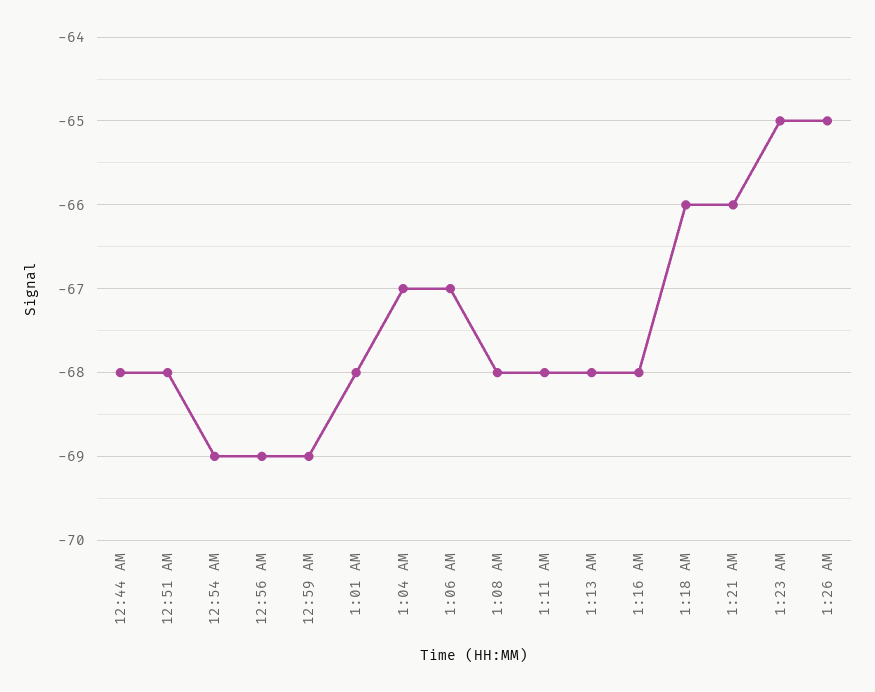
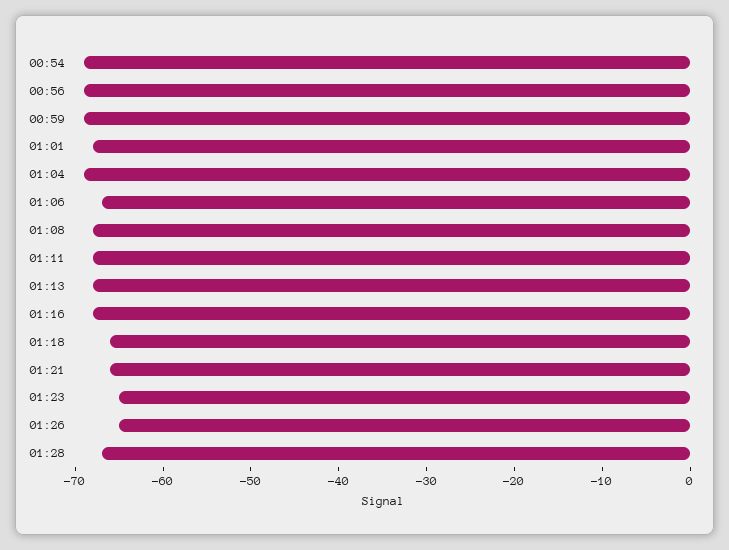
12:44 AM: -68 -> none
12:51 AM: -68 -> none
1:04 AM: -67 -> -69
01:28: none -> -67

